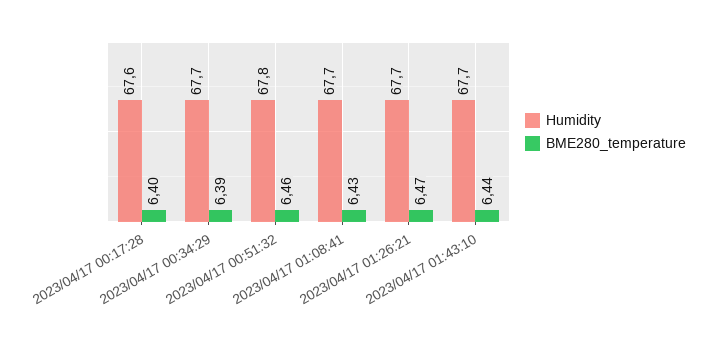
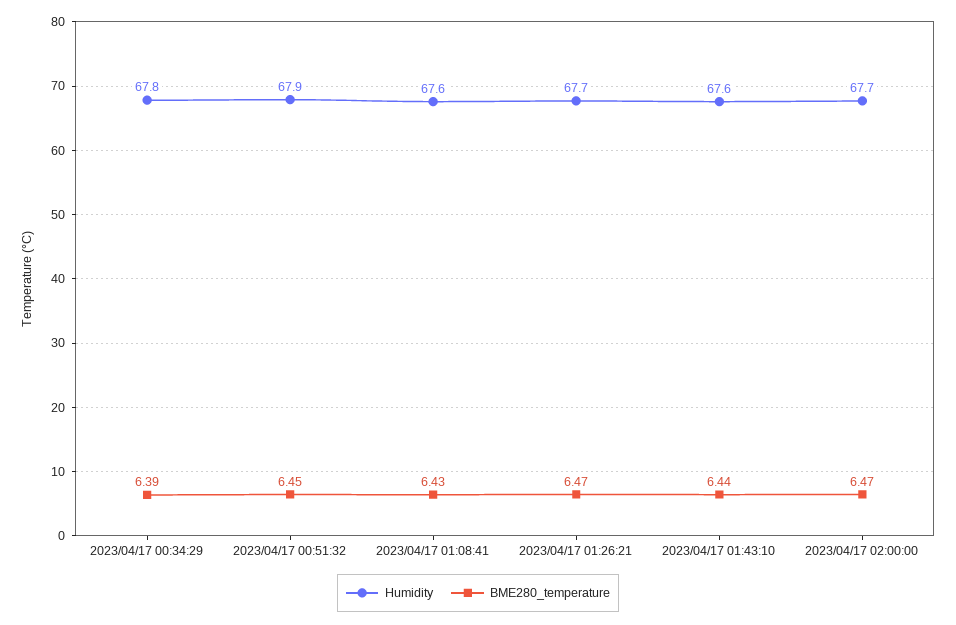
Humidity, 2023/04/17 00:17:28: 67.6 -> none
BME280_temperature, 2023/04/17 00:17:28: 6.4 -> none
Humidity, 2023/04/17 00:34:29: 67.7 -> 67.8
Humidity, 2023/04/17 00:51:32: 67.8 -> 67.9
BME280_temperature, 2023/04/17 00:51:32: 6.46 -> 6.45
Humidity, 2023/04/17 01:08:41: 67.7 -> 67.6
Humidity, 2023/04/17 01:43:10: 67.7 -> 67.6
Humidity, 2023/04/17 02:00:00: none -> 67.7
BME280_temperature, 2023/04/17 02:00:00: none -> 6.47

